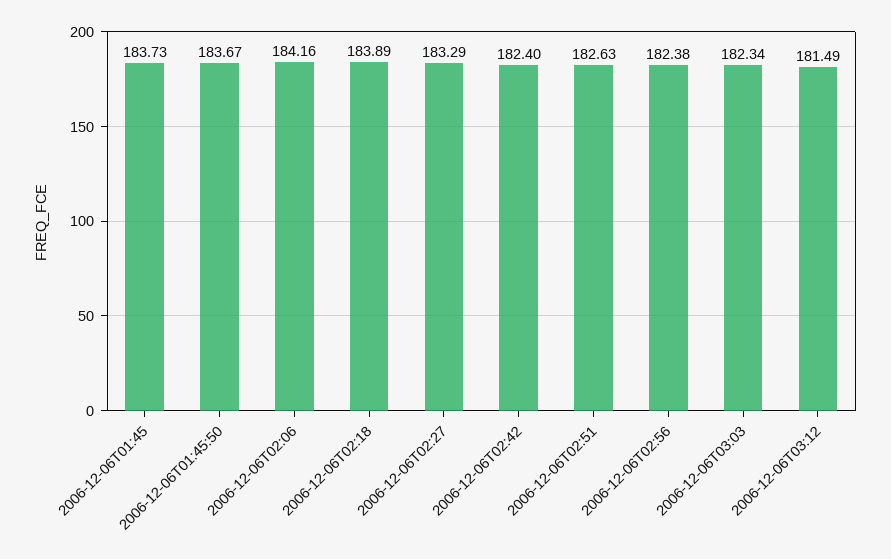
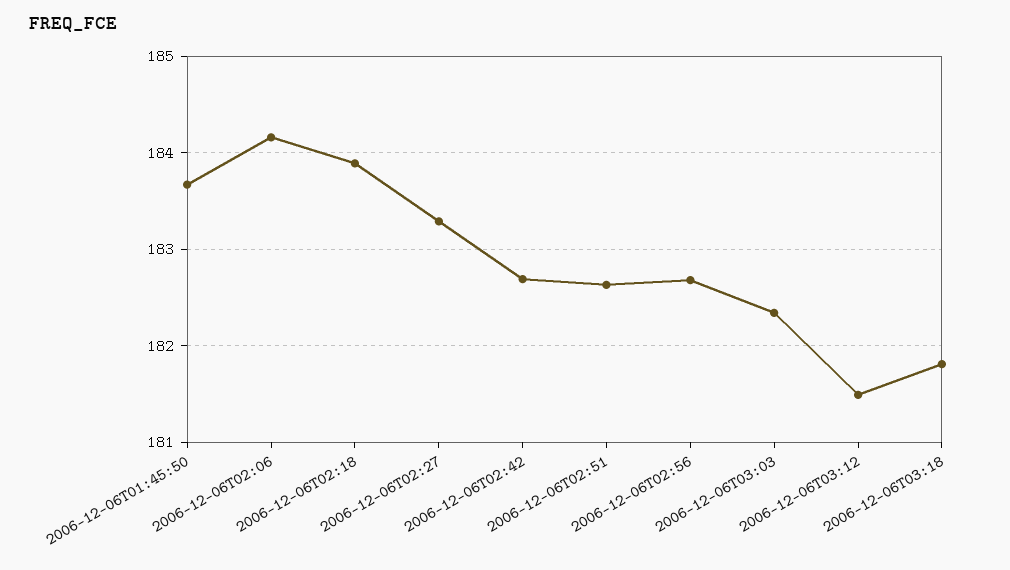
2006-12-06T01:45: 183.73 -> none
2006-12-06T02:42: 182.4 -> 182.7
2006-12-06T02:56: 182.38 -> 182.7
2006-12-06T03:18: none -> 181.8

